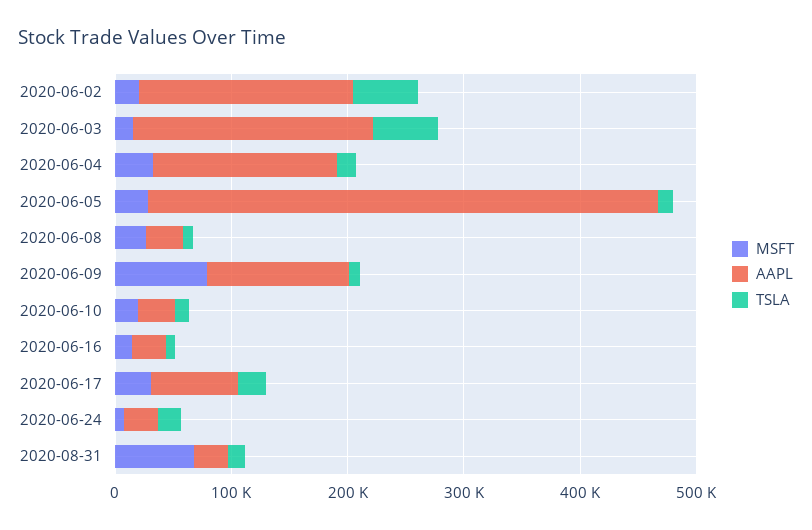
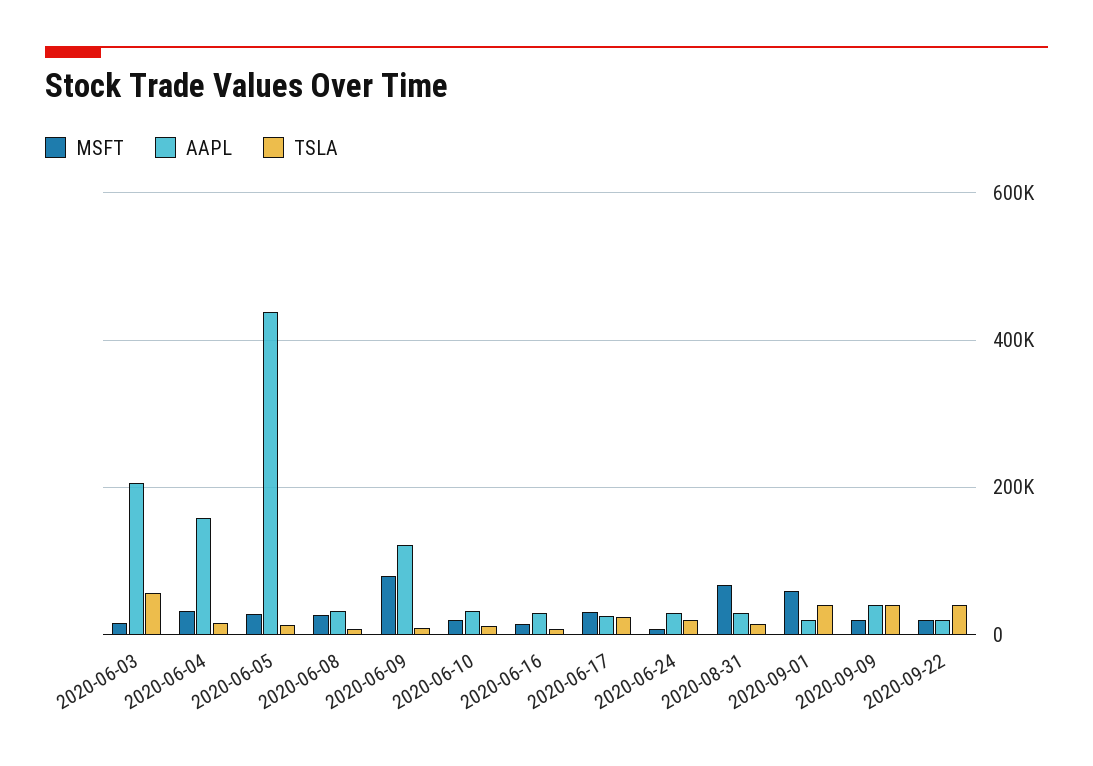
MSFT, 2020-06-02: 20000 -> none
AAPL, 2020-06-02: 180000 -> none
TSLA, 2020-06-02: 60000 -> none
AAPL, 2020-06-17: 80000 -> 20000
MSFT, 2020-09-01: none -> 60000
AAPL, 2020-09-01: none -> 20000
TSLA, 2020-09-01: none -> 40000
MSFT, 2020-09-09: none -> 20000
AAPL, 2020-09-09: none -> 40000
TSLA, 2020-09-09: none -> 40000
MSFT, 2020-09-22: none -> 20000
AAPL, 2020-09-22: none -> 20000
TSLA, 2020-09-22: none -> 40000

